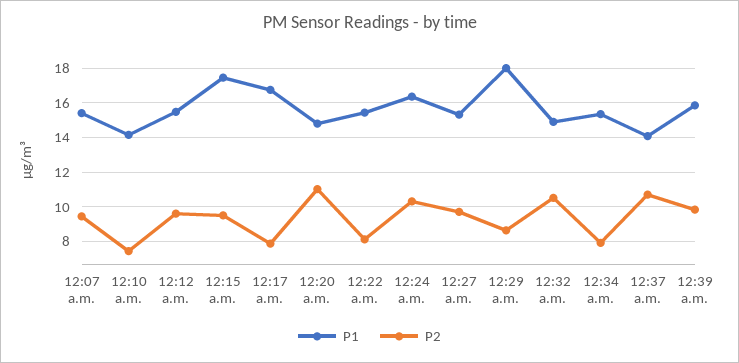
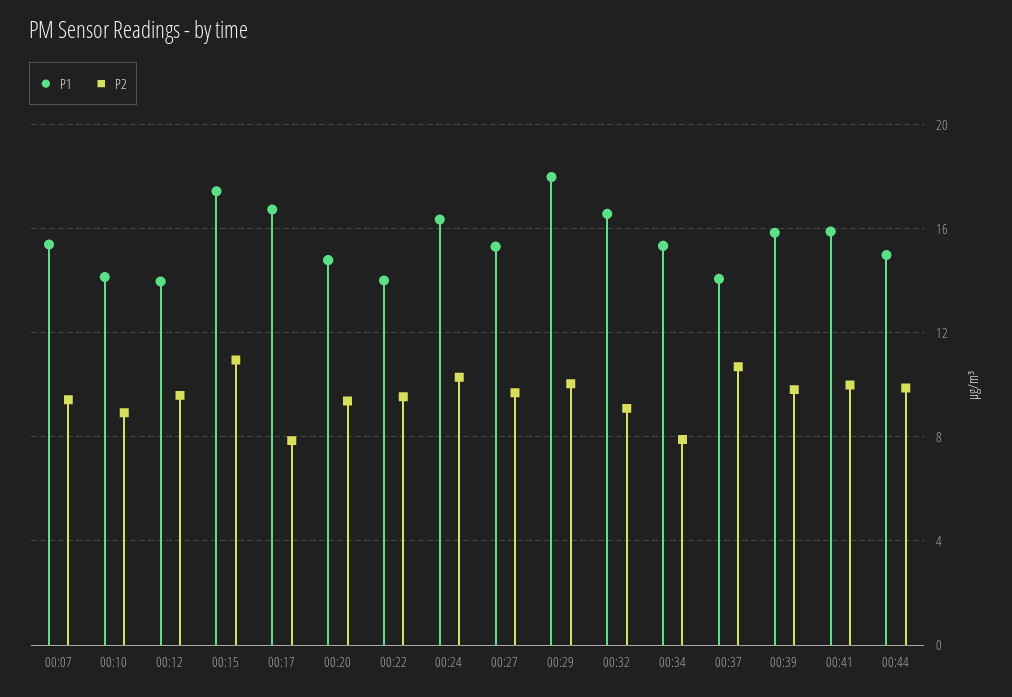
P2, 12:10 a.m.: 7.5 -> 9
P1, 12:12 a.m.: 15.5 -> 14
P2, 12:15 a.m.: 9.5 -> 11
P2, 12:20 a.m.: 11 -> 9.5
P1, 12:22 a.m.: 15.5 -> 14
P2, 12:22 a.m.: 8 -> 9.5
P2, 12:29 a.m.: 8.5 -> 10
P1, 12:32 a.m.: 15 -> 16.5
P2, 12:32 a.m.: 10.5 -> 9
P1, 00:41: none -> 16
P2, 00:41: none -> 10
P1, 00:44: none -> 15
P2, 00:44: none -> 10

